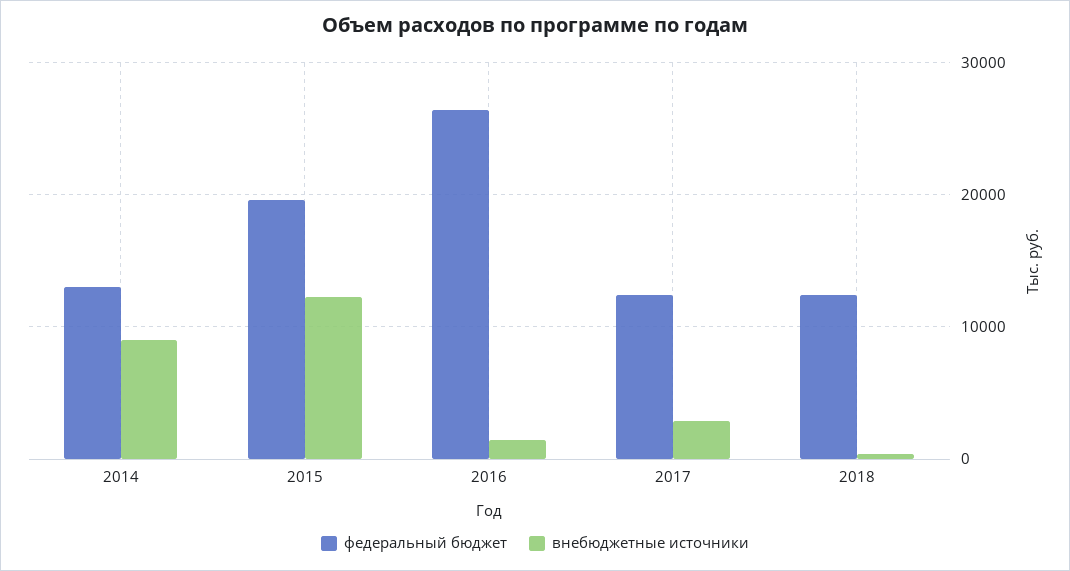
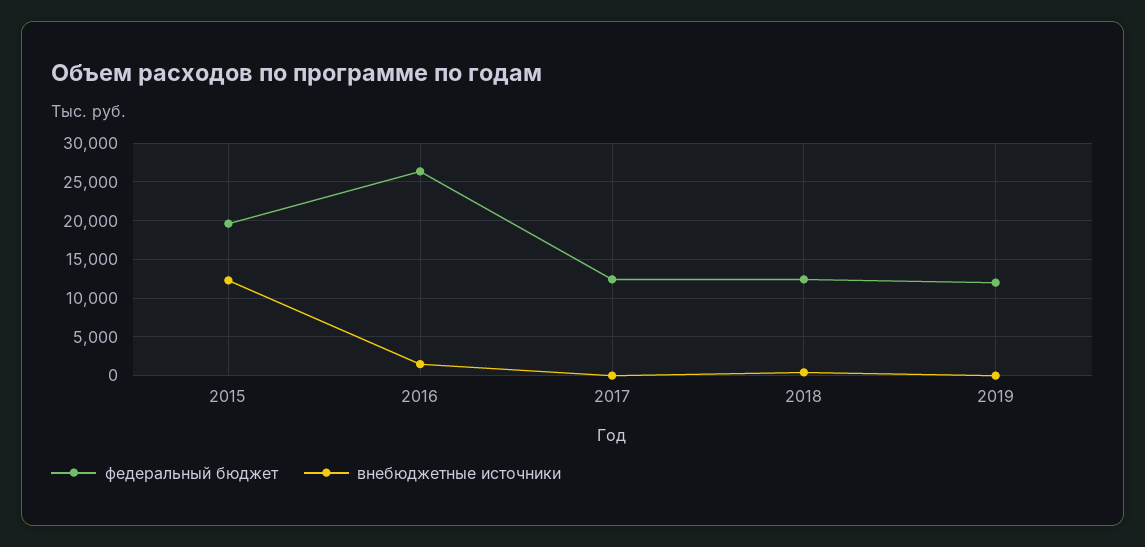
федеральный бюджет, 2014: 13000 -> none
внебюджетные источники, 2014: 9000 -> none
внебюджетные источники, 2017: 3000 -> 0
федеральный бюджет, 2019: none -> 12000
внебюджетные источники, 2019: none -> 0

